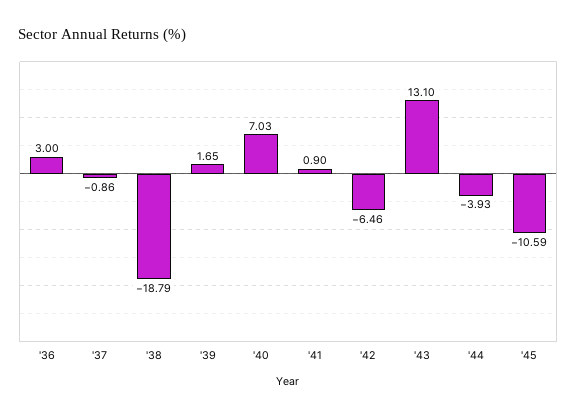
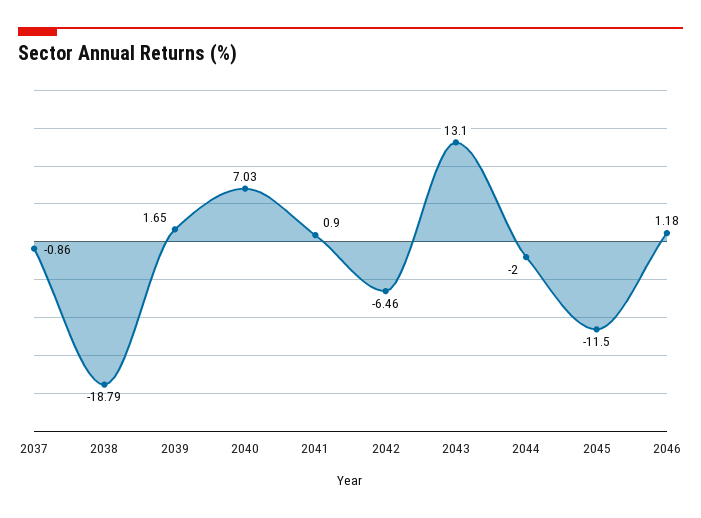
'36: 3 -> none
'44: -3.93 -> -2
'45: -10.59 -> -11.5
2046: none -> 1.18

